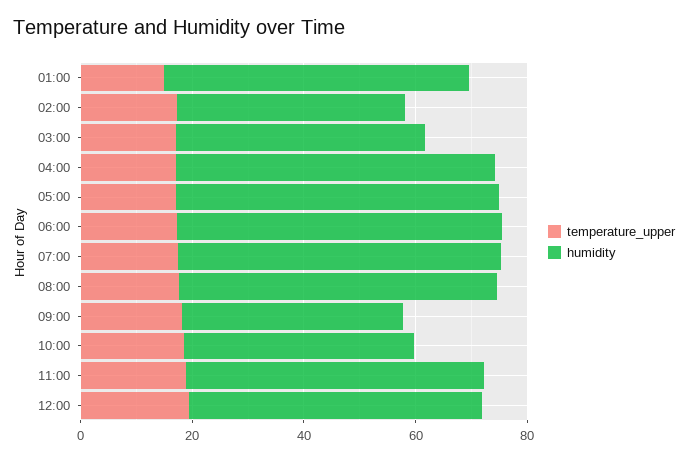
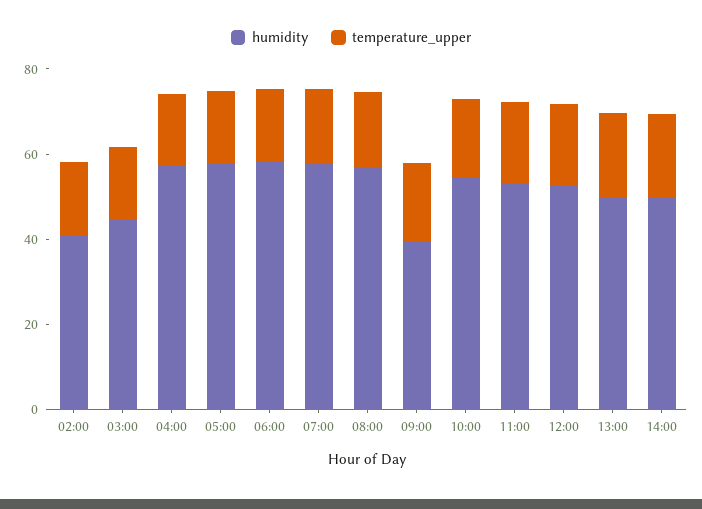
temperature_upper, 01:00: 15 -> none
humidity, 01:00: 55 -> none
humidity, 10:00: 40 -> 55
humidity, 13:00: none -> 50
temperature_upper, 13:00: none -> 20
humidity, 14:00: none -> 50
temperature_upper, 14:00: none -> 20

